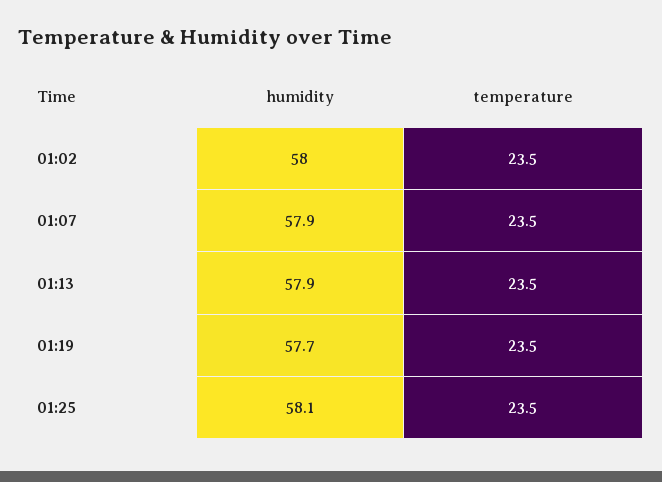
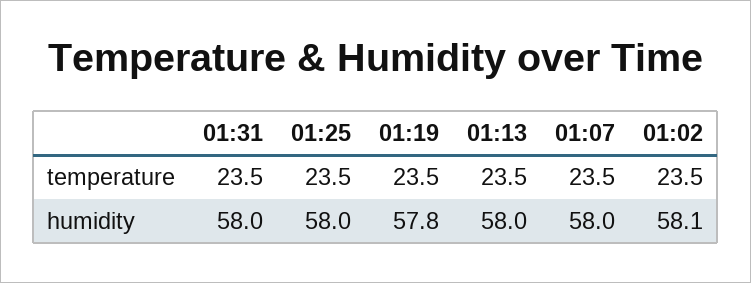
humidity, 01:02: 58 -> 58.1
humidity, 01:07: 57.9 -> 58
humidity, 01:13: 57.9 -> 58
humidity, 01:19: 57.7 -> 57.8
humidity, 01:25: 58.1 -> 58
temperature, 01:31: none -> 23.5
humidity, 01:31: none -> 58

